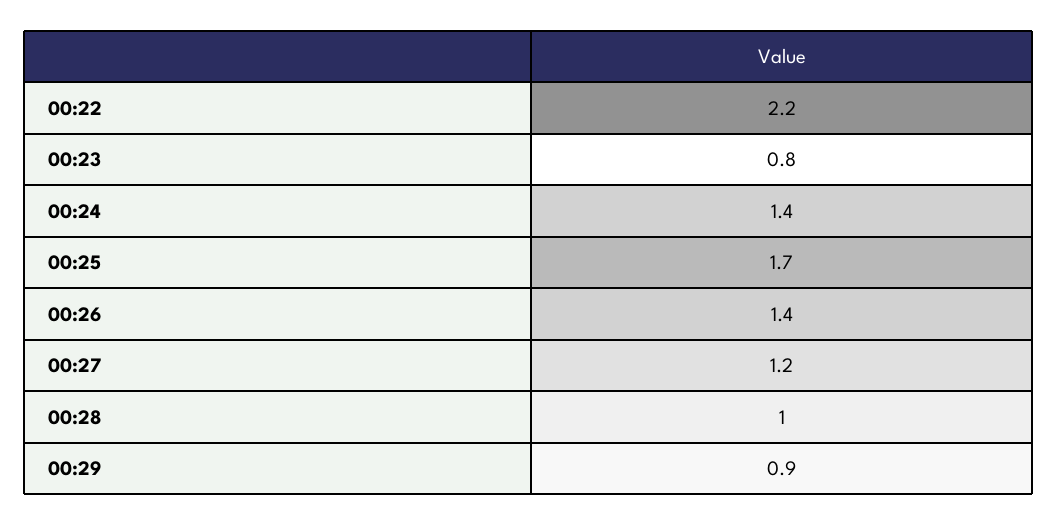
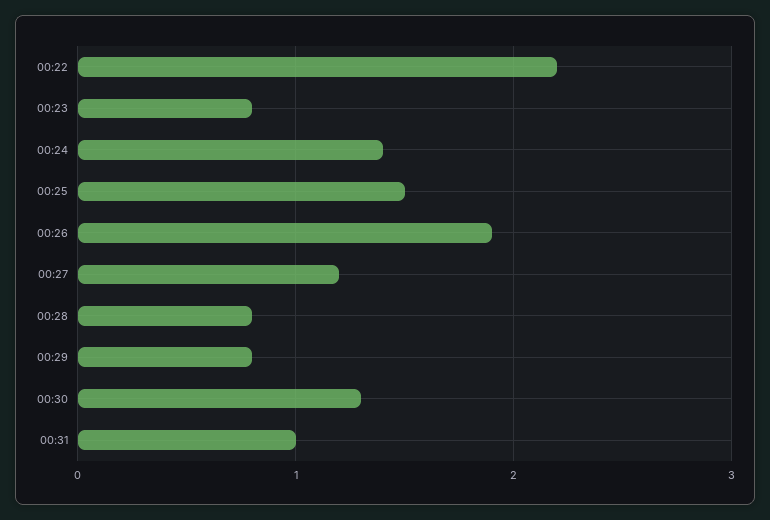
00:25: 1.7 -> 1.5
00:26: 1.4 -> 1.9
00:28: 1 -> 0.8
00:29: 0.9 -> 0.8
00:30: none -> 1.3
00:31: none -> 1

